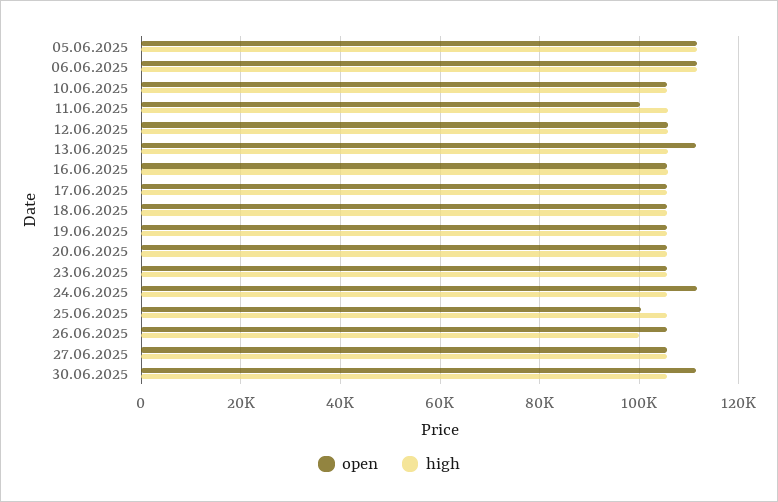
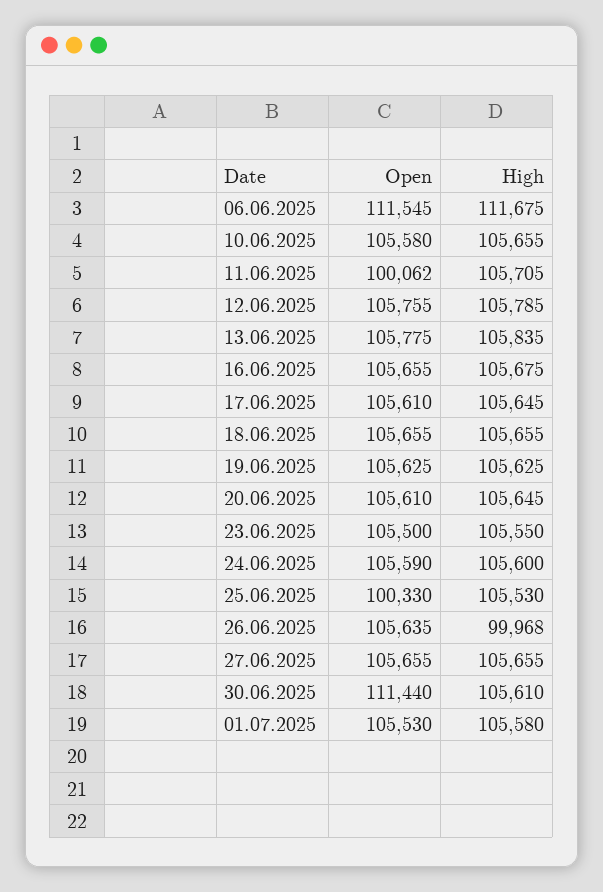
open, 05.06.2025: 112000 -> none
high, 05.06.2025: 112000 -> none
open, 13.06.2025: 112000 -> 105775
open, 24.06.2025: 112000 -> 105590
open, 01.07.2025: none -> 105530
high, 01.07.2025: none -> 105580

